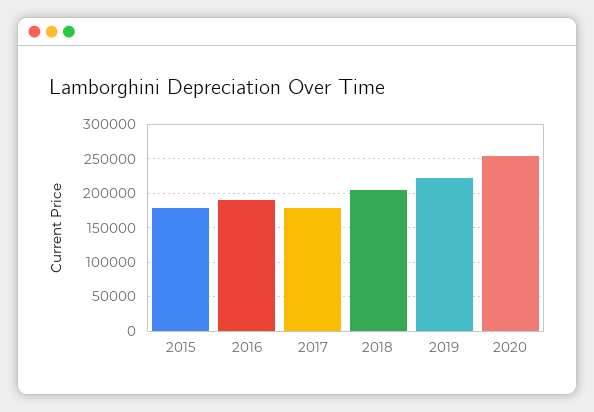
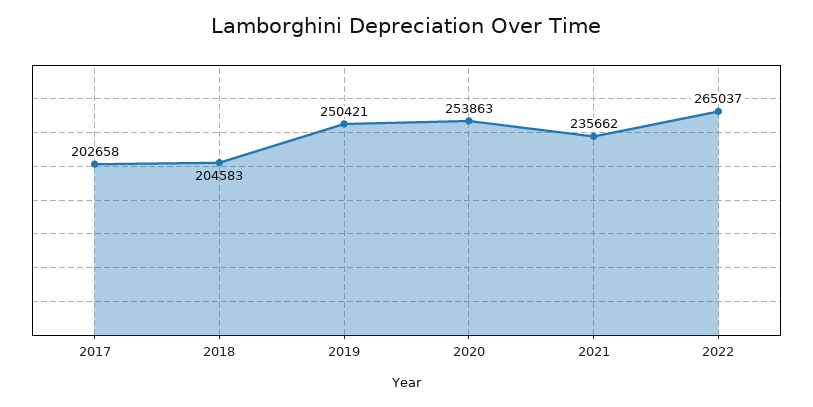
2015: 180000 -> none
2016: 190000 -> none
2017: 180000 -> 202658
2019: 220000 -> 250421
2021: none -> 235662
2022: none -> 265037

